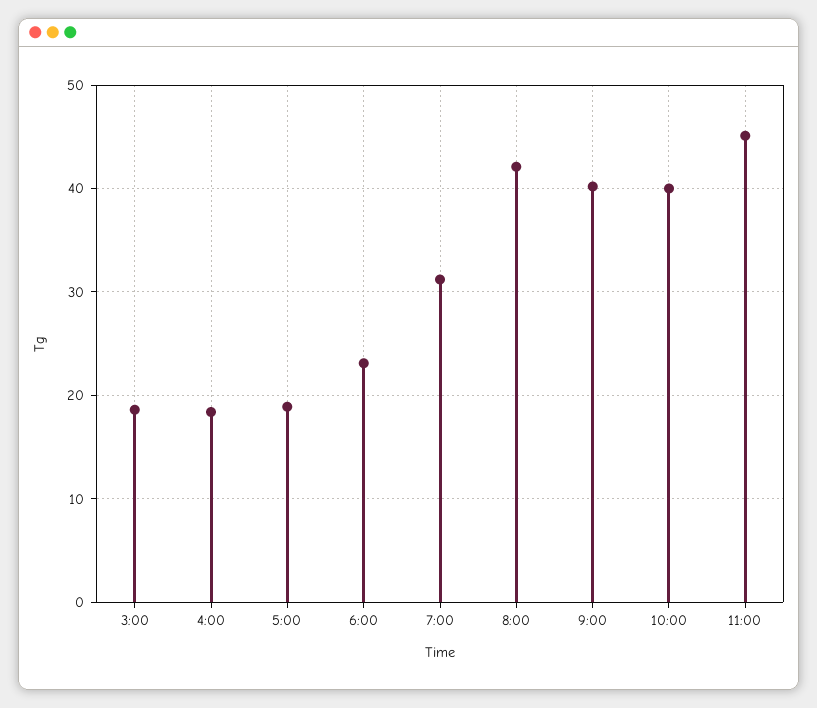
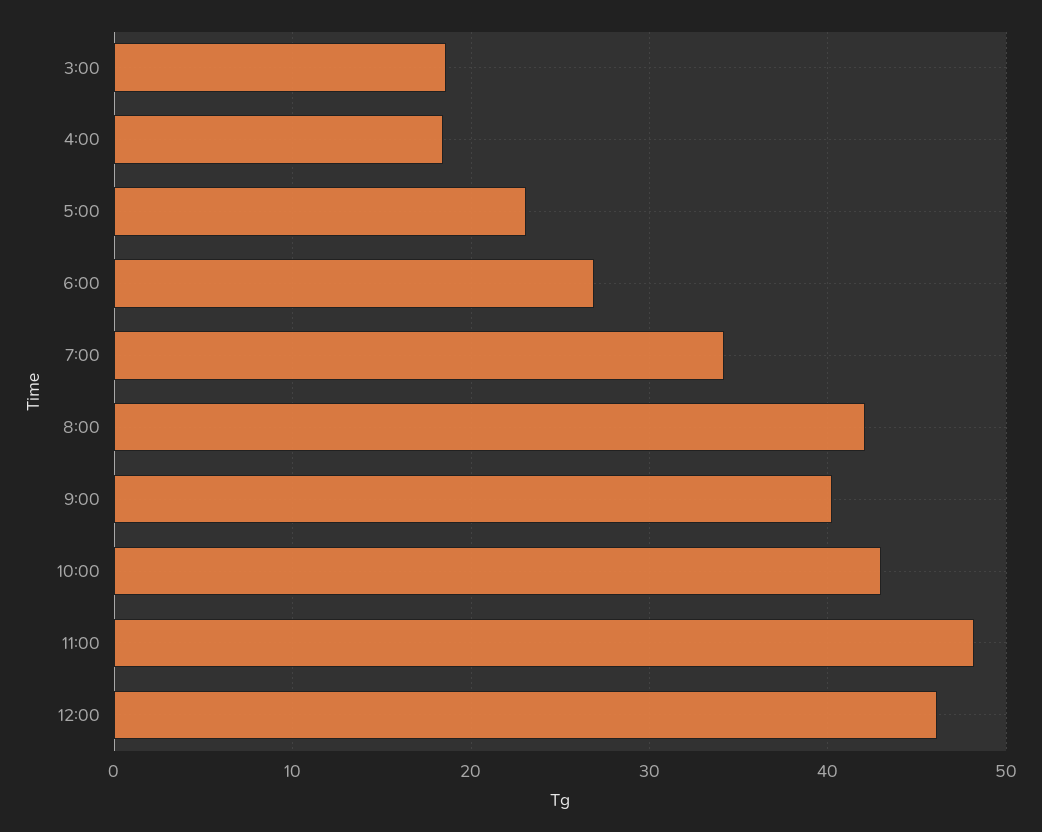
5:00: 19 -> 23
6:00: 23 -> 27
7:00: 31 -> 34
10:00: 40 -> 43
11:00: 45 -> 48
12:00: none -> 46

